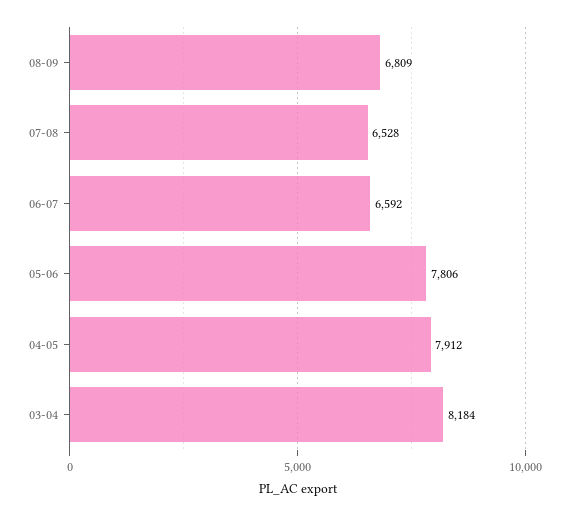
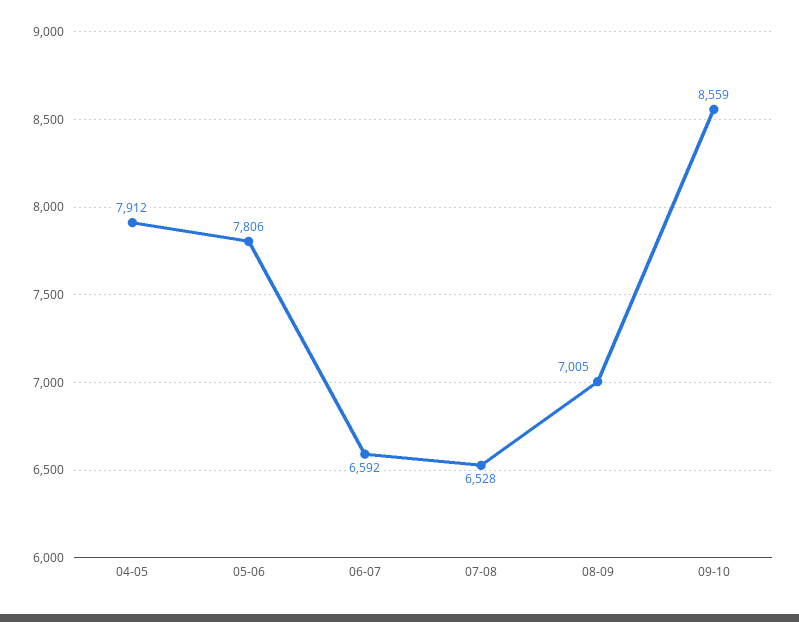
08-09: 6809 -> 7005
03-04: 8184 -> none
09-10: none -> 8559

